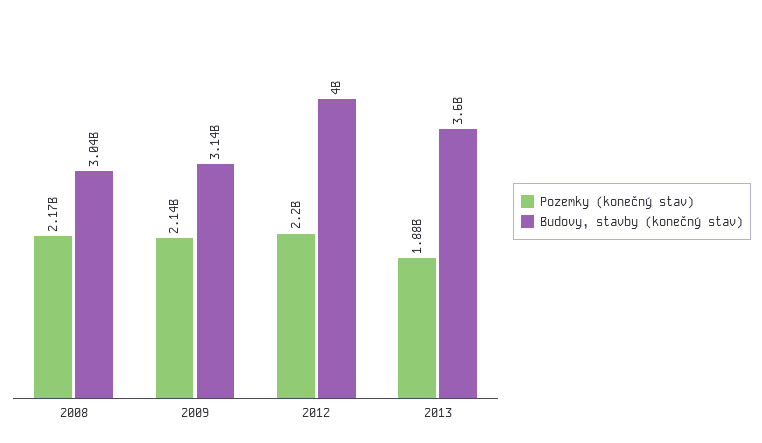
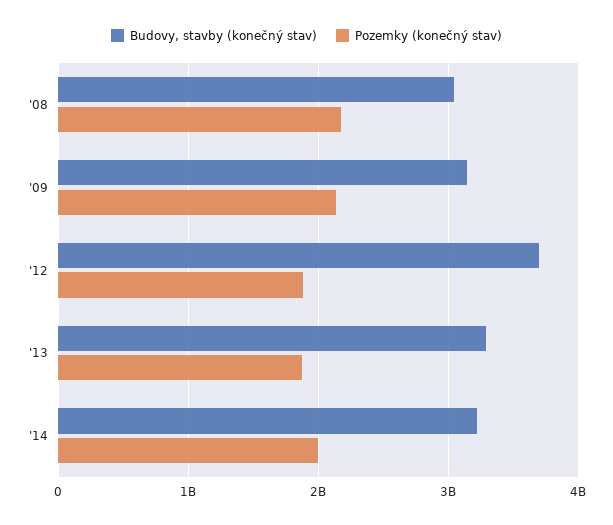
Pozemky (konečný stav), 2012: 2200000000 -> 1900000000
Budovy, stavby (konečný stav), 2012: 4000000000 -> 3700000000
Budovy, stavby (konečný stav), 2013: 3600000000 -> 3300000000
Budovy, stavby (konečný stav), '14: none -> 3200000000
Pozemky (konečný stav), '14: none -> 2000000000

